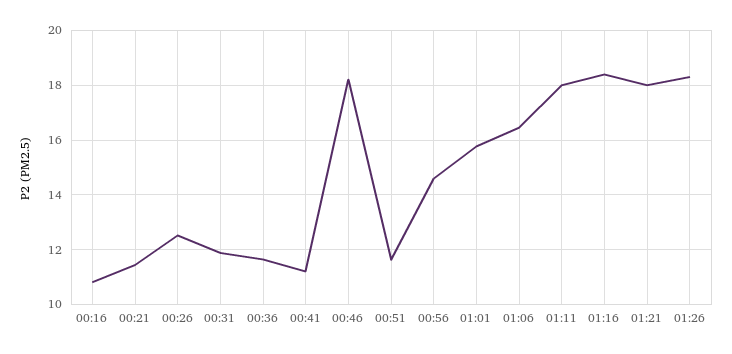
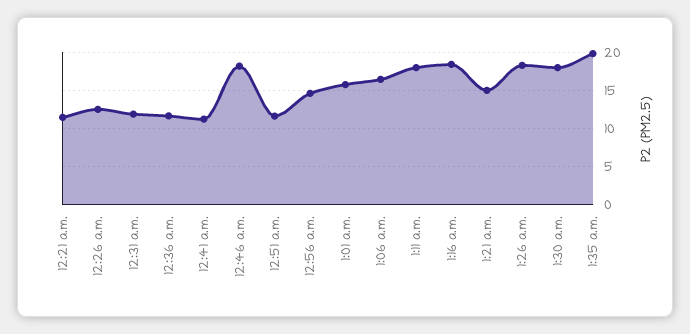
00:16: 10.75 -> none
01:21: 18 -> 15
1:30 a.m.: none -> 18
1:35 a.m.: none -> 20

